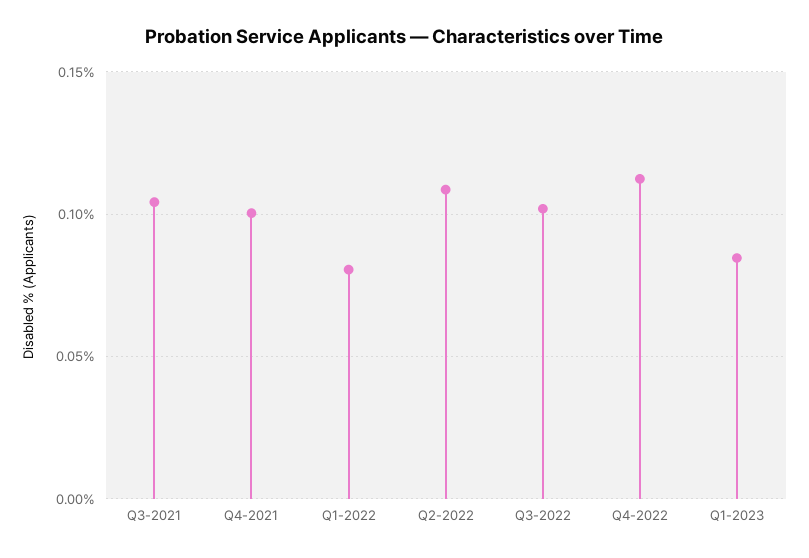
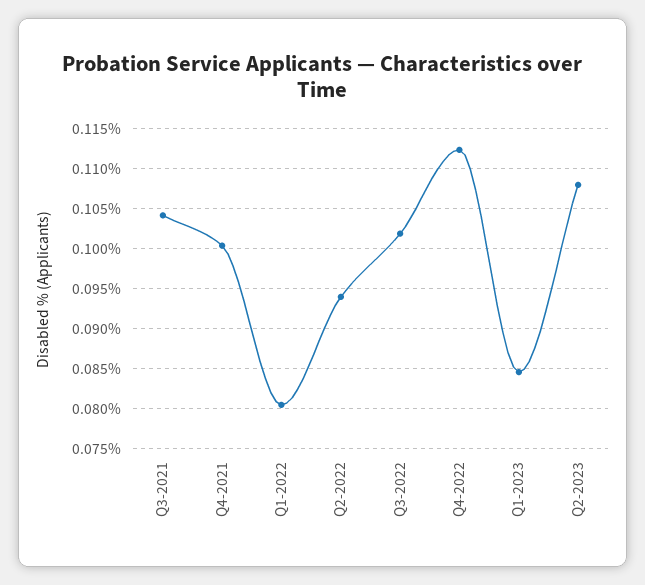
Q2-2022: 0.11 -> 0.094
Q2-2023: none -> 0.108

